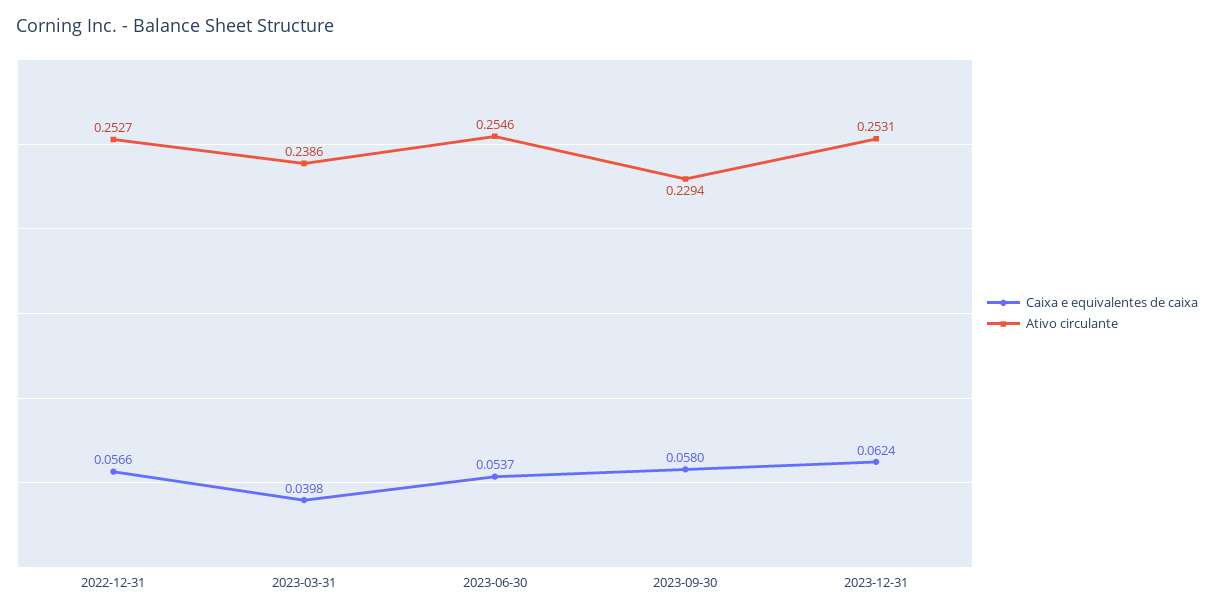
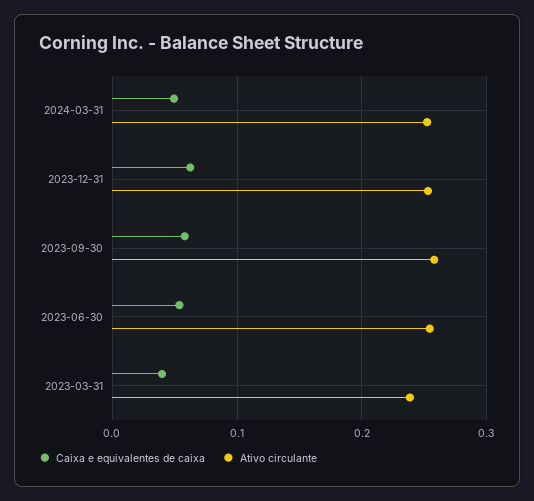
Caixa e equivalentes de caixa, 2022-12-31: 0.0566 -> none
Ativo circulante, 2022-12-31: 0.2527 -> none
Ativo circulante, 2023-09-30: 0.2294 -> 0.26
Caixa e equivalentes de caixa, 2024-03-31: none -> 0.05
Ativo circulante, 2024-03-31: none -> 0.25

